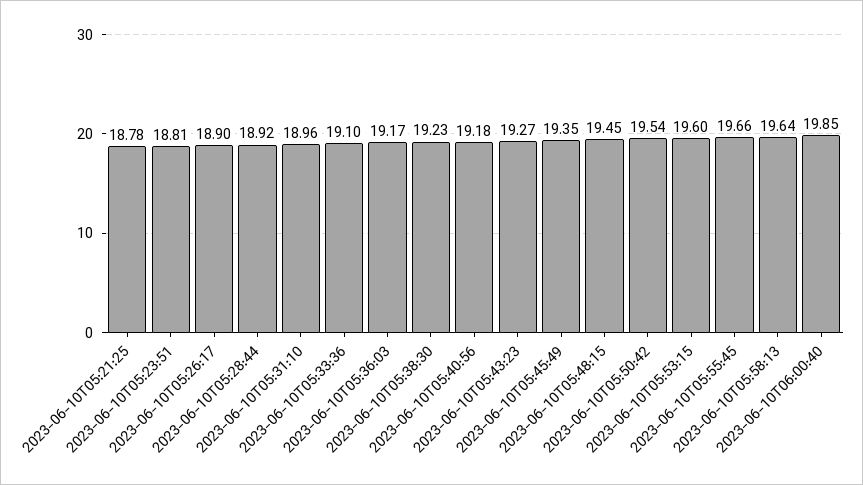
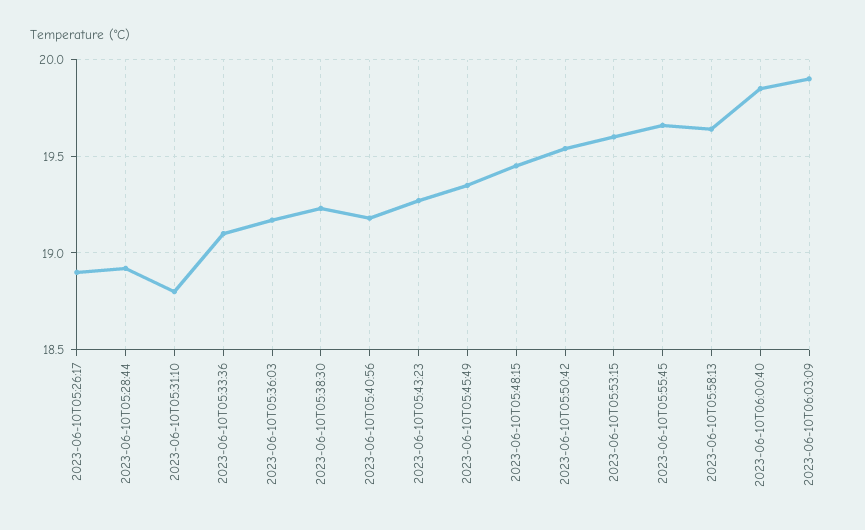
2023-06-10T05:21:25: 18.78 -> none
2023-06-10T05:23:51: 18.81 -> none
2023-06-10T05:31:10: 18.96 -> 18.8
2023-06-10T06:03:09: none -> 19.9

